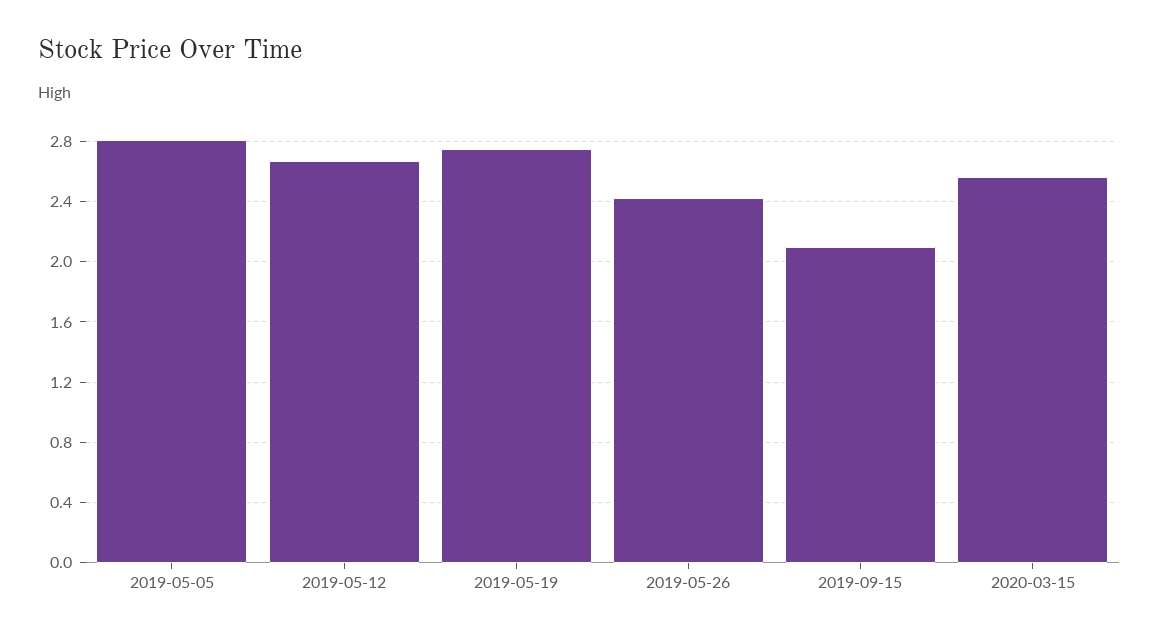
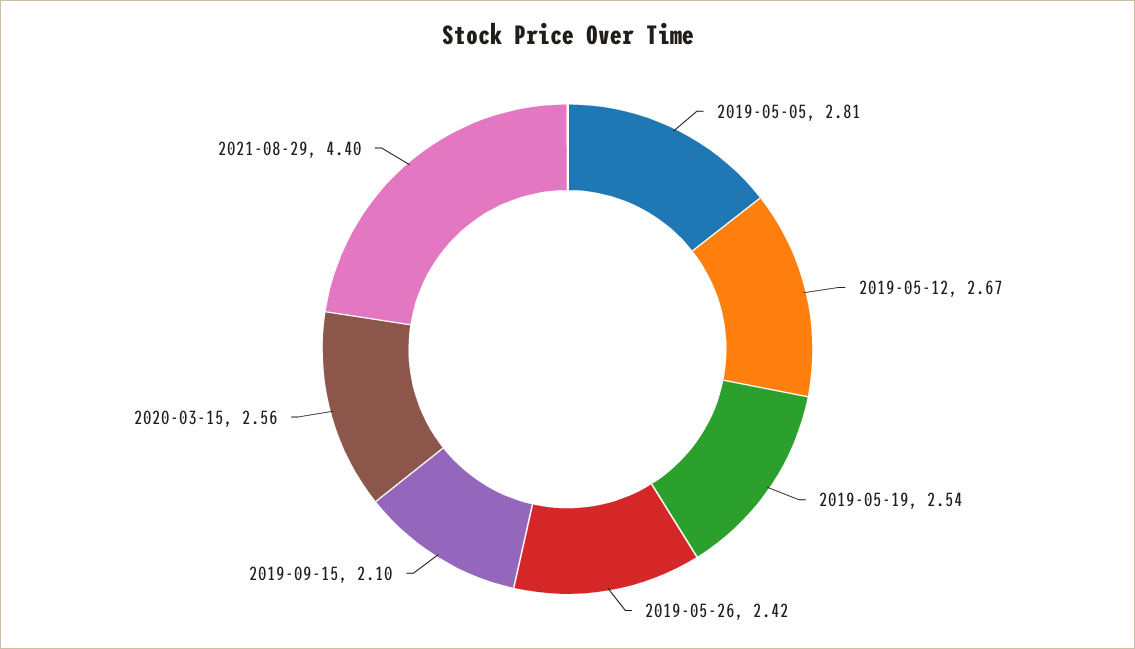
2019-05-19: 2.75 -> 2.54
2021-08-29: none -> 4.4

